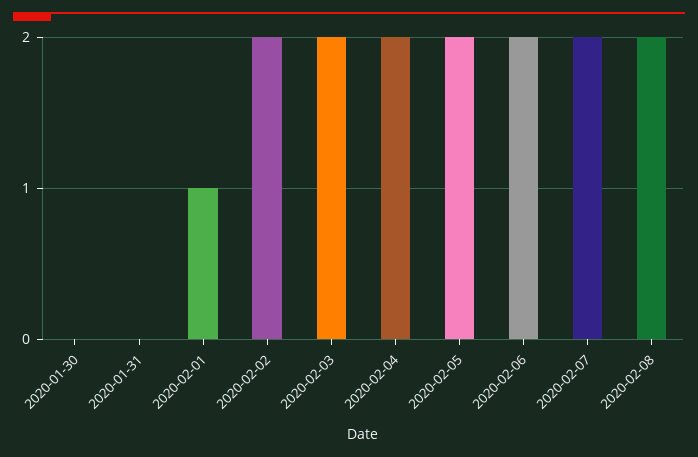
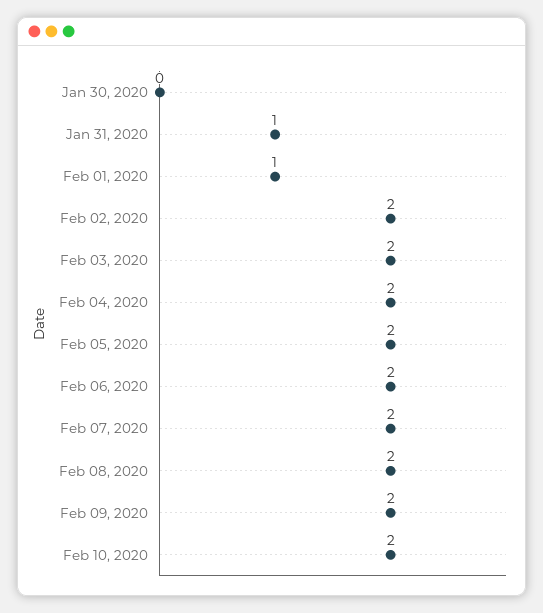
2020-01-31: 0 -> 1
Feb 09, 2020: none -> 2
Feb 10, 2020: none -> 2

